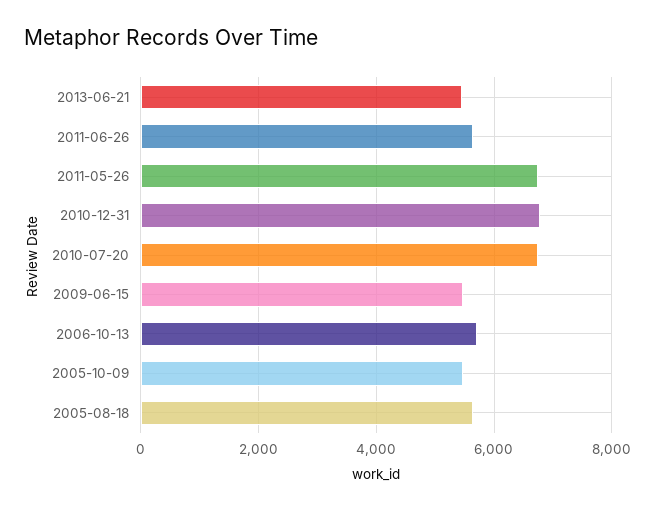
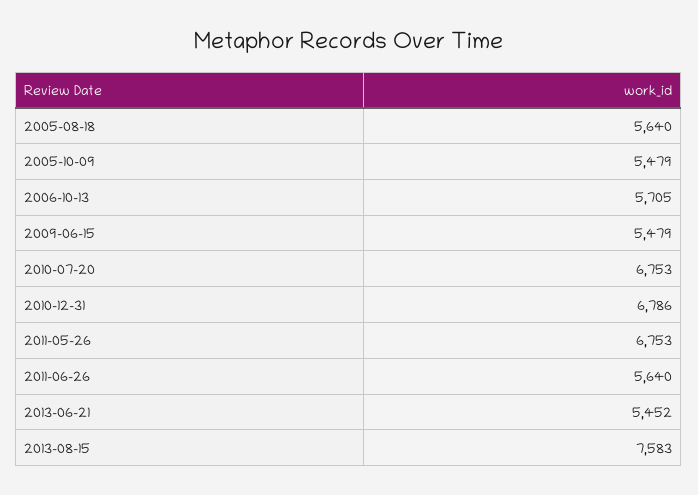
2013-08-15: none -> 7583

